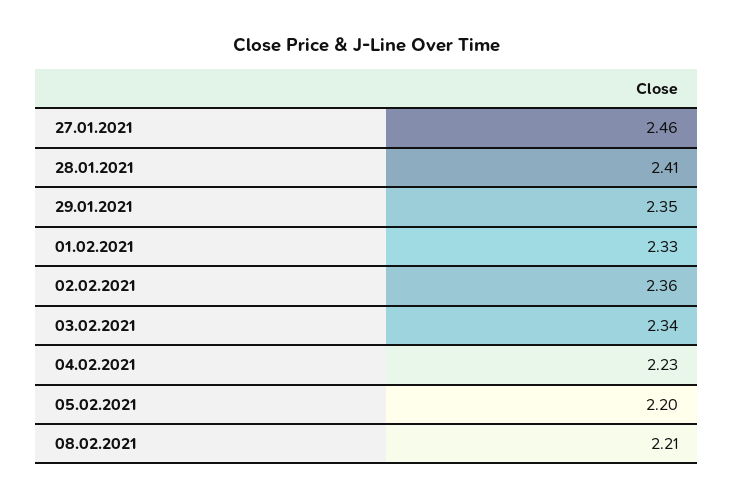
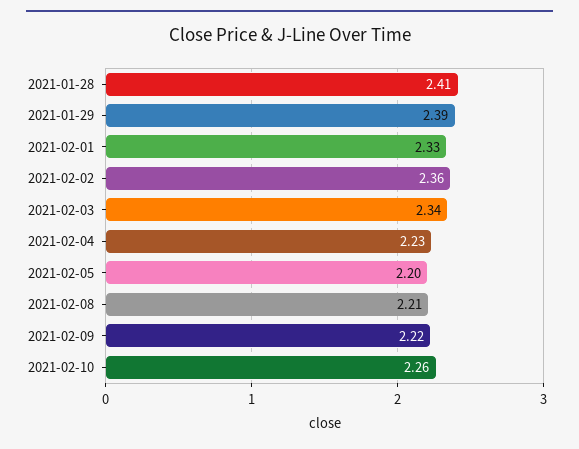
27.01.2021: 2.46 -> none
29.01.2021: 2.35 -> 2.39
2021-02-09: none -> 2.22
2021-02-10: none -> 2.26

